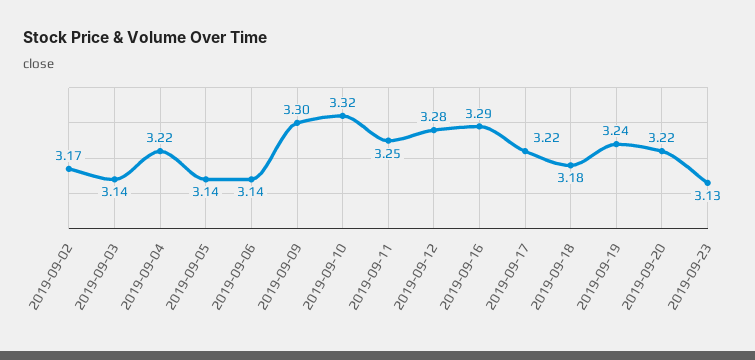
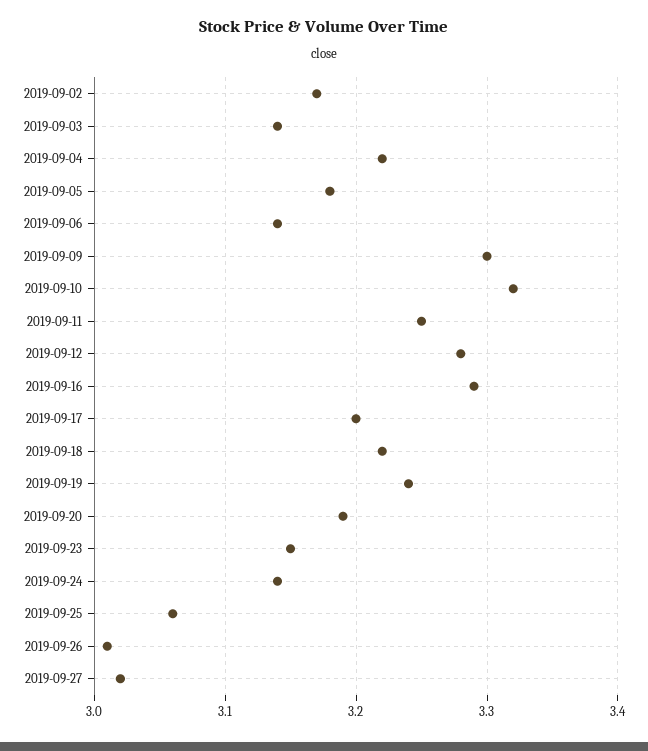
2019-09-05: 3.14 -> 3.18
2019-09-17: 3.22 -> 3.2
2019-09-18: 3.18 -> 3.22
2019-09-20: 3.22 -> 3.19
2019-09-23: 3.13 -> 3.15
2019-09-24: none -> 3.14
2019-09-25: none -> 3.06
2019-09-26: none -> 3.01
2019-09-27: none -> 3.02

